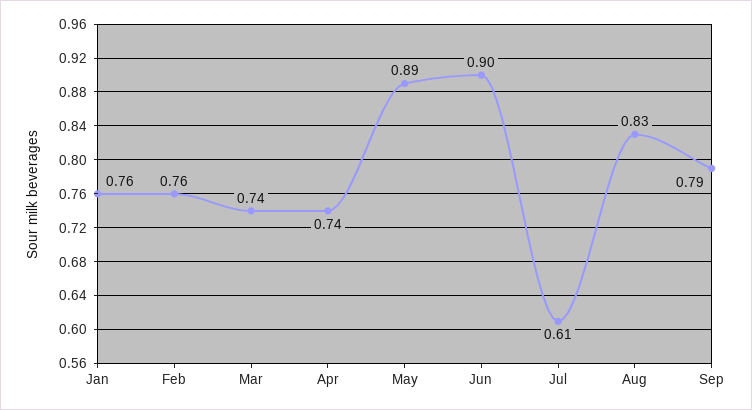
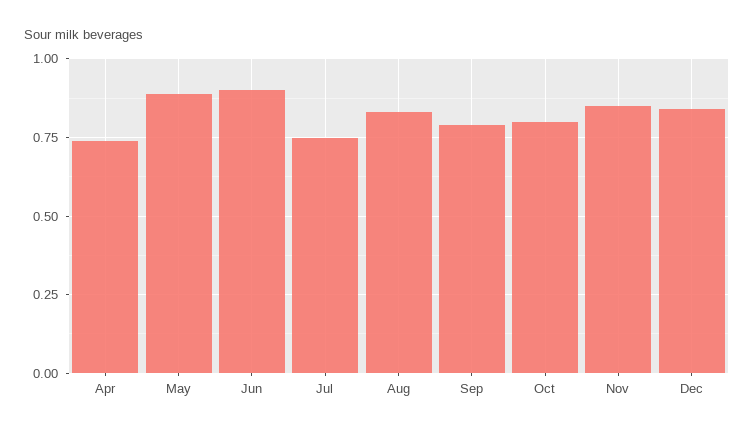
Jan: 0.76 -> none
Feb: 0.76 -> none
Mar: 0.74 -> none
Jul: 0.61 -> 0.75
Oct: none -> 0.8
Nov: none -> 0.85
Dec: none -> 0.85

